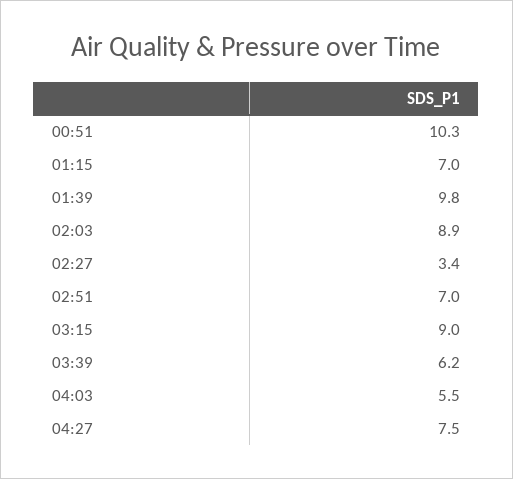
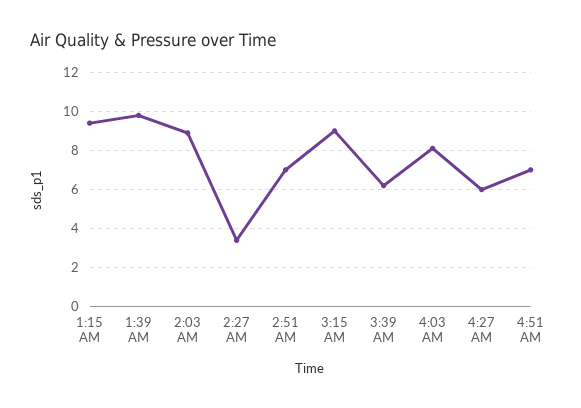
00:51: 10.3 -> none
01:15: 7 -> 9.5
04:03: 5.5 -> 8
04:27: 7.5 -> 6
4:51 AM: none -> 7

